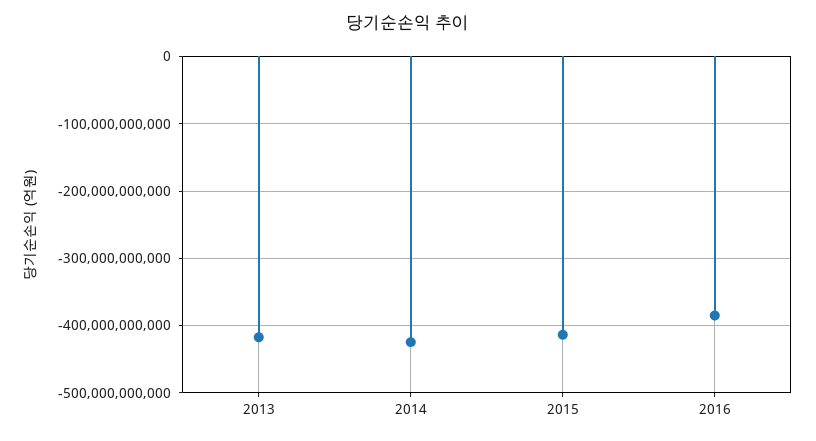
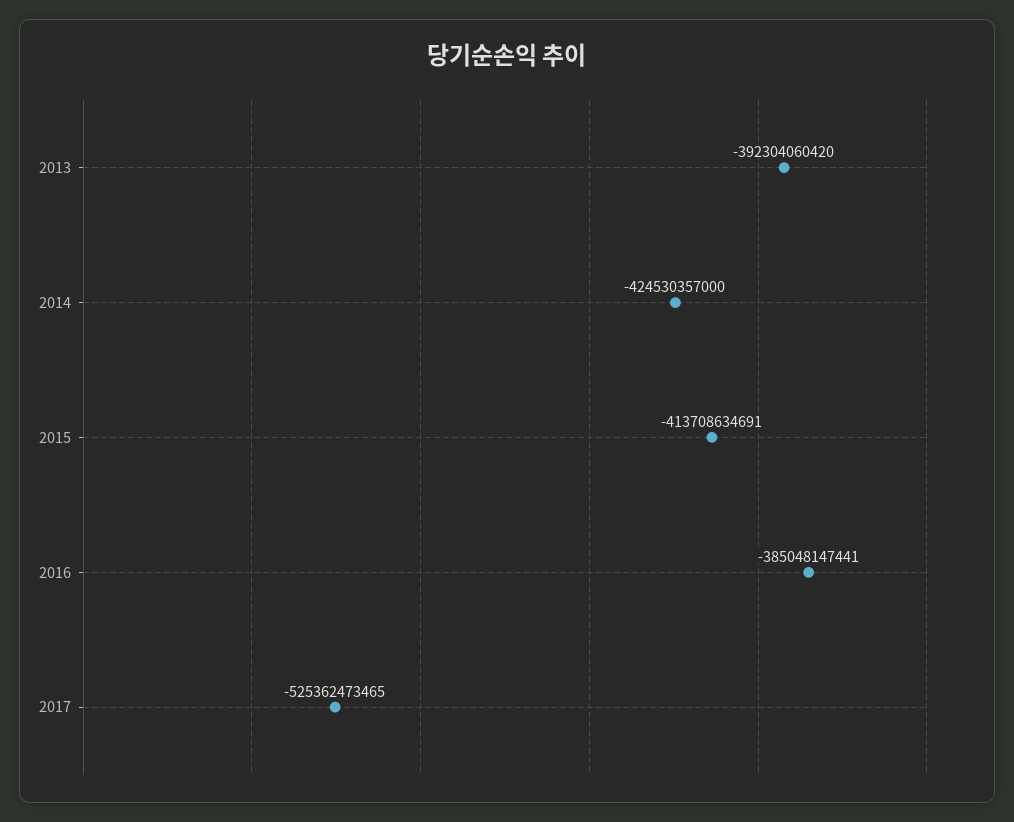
2013: -420000000000 -> -392304060420
2017: none -> -525362473465

